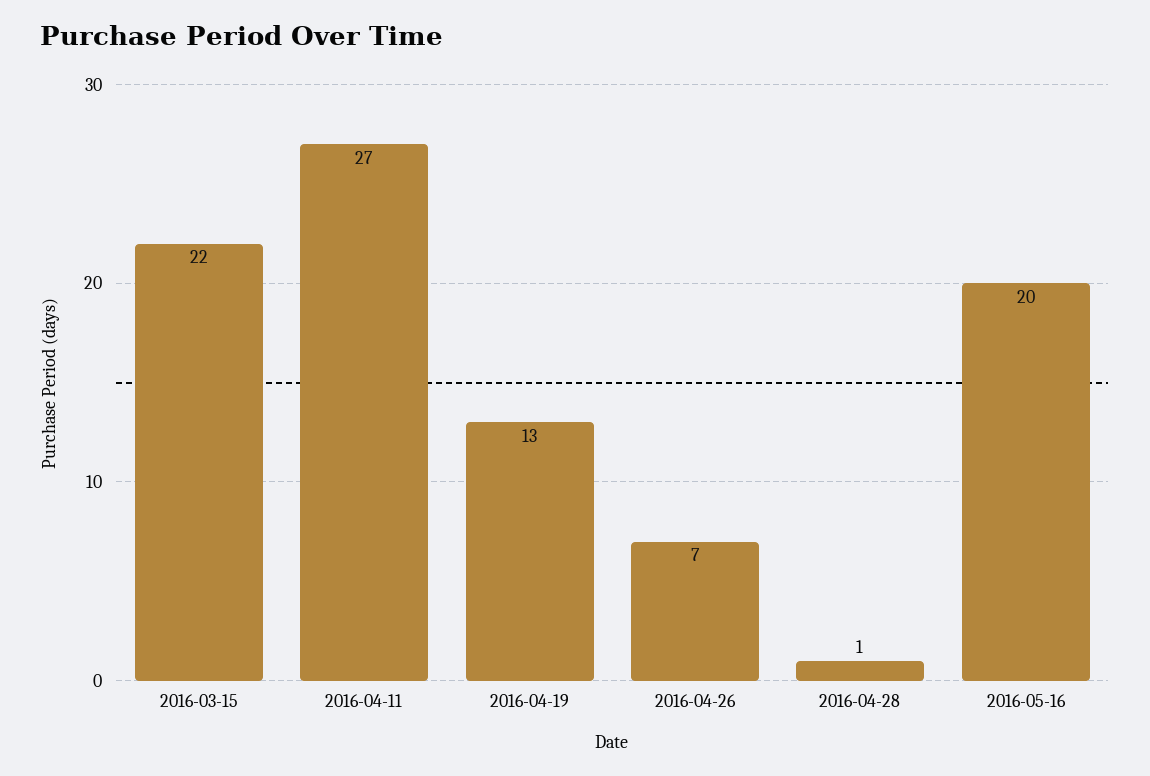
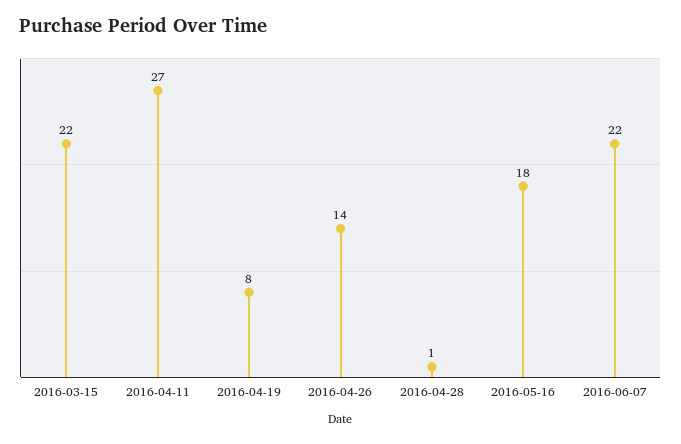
2016-04-19: 13 -> 8
2016-04-26: 7 -> 14
2016-05-16: 20 -> 18
2016-06-07: none -> 22

